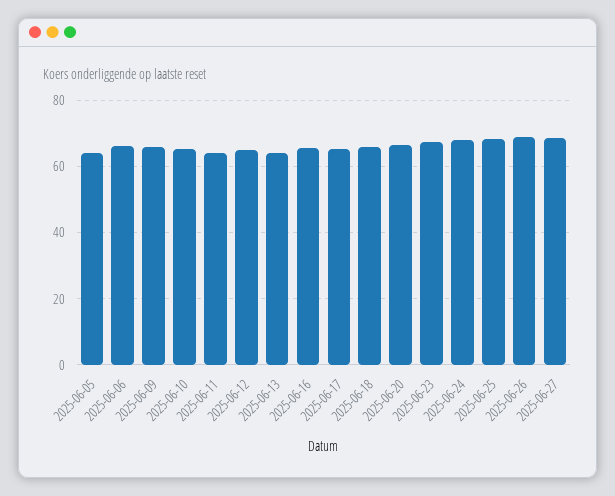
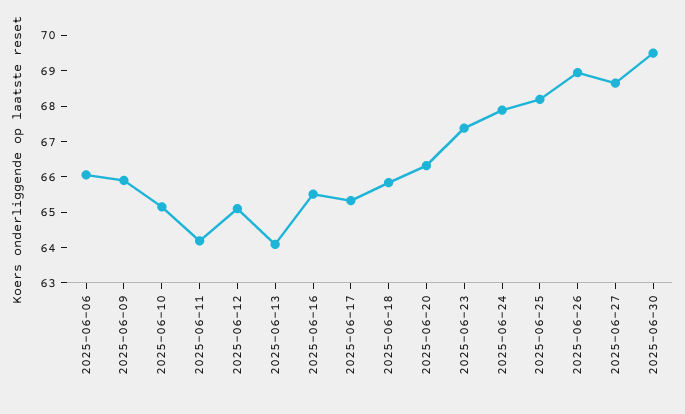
2025-06-05: 64 -> none
2025-06-30: none -> 69.5

